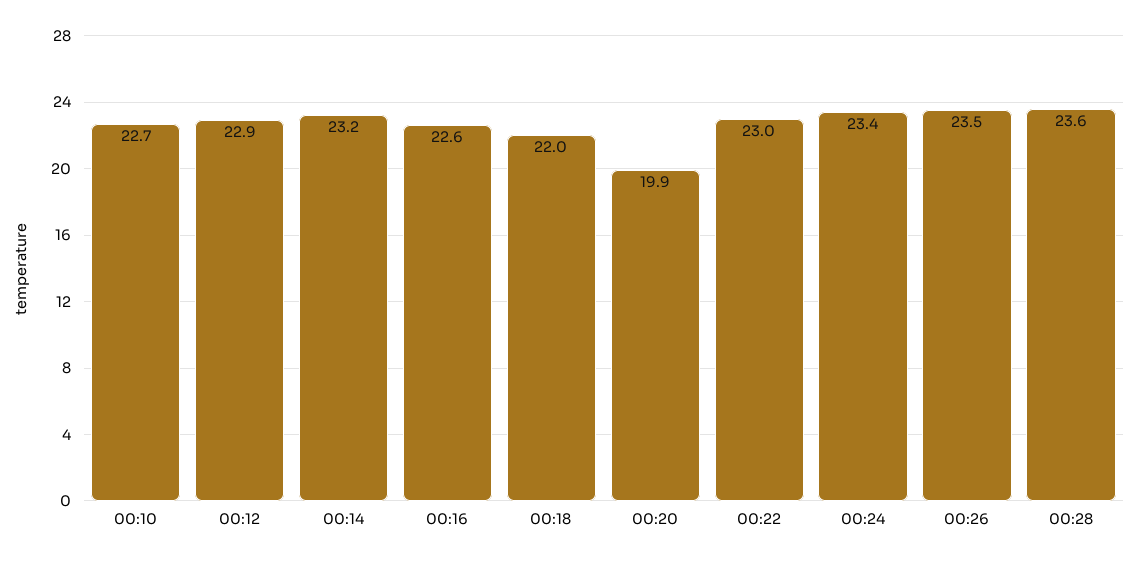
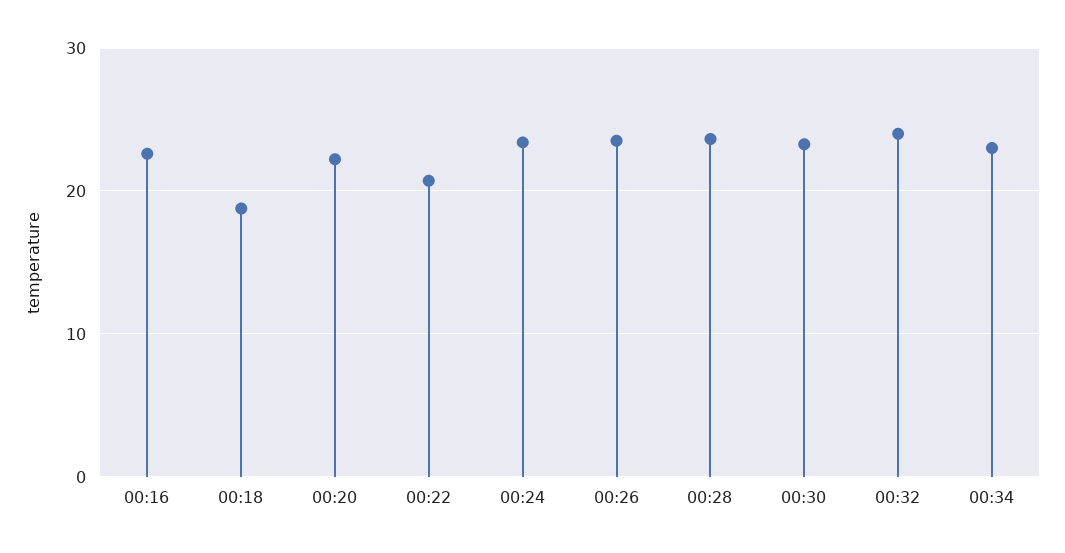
00:10: 22.7 -> none
00:12: 22.9 -> none
00:14: 23.2 -> none
00:18: 22 -> 19
00:20: 19.9 -> 22
00:22: 23 -> 21
00:30: none -> 23
00:32: none -> 24
00:34: none -> 23

